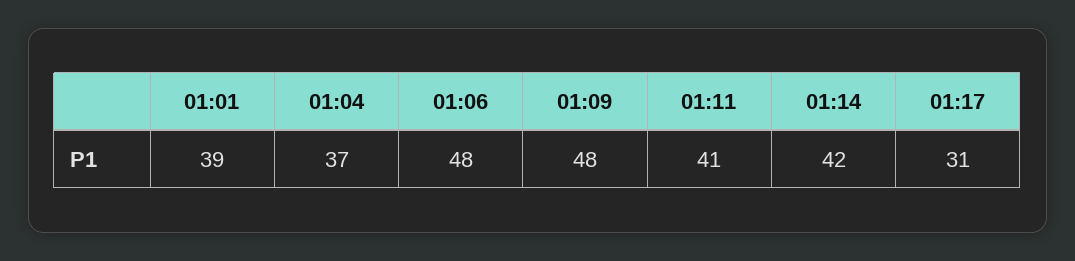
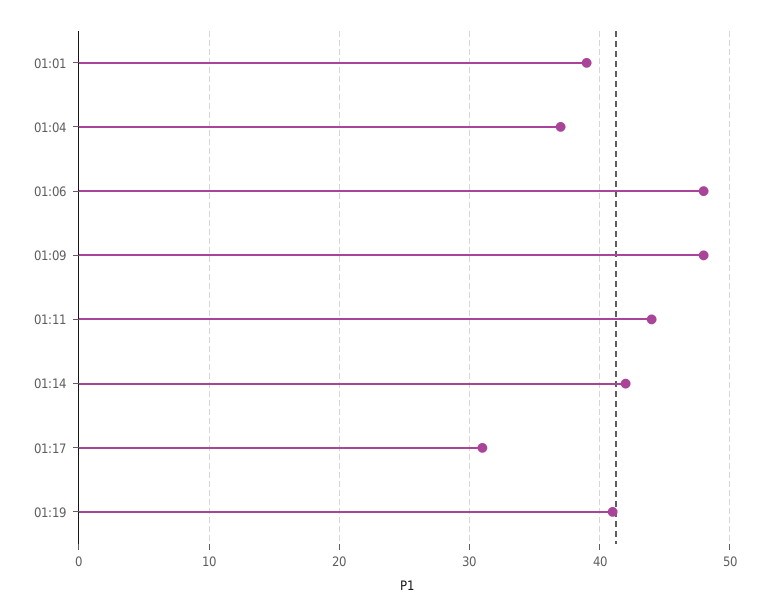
01:11: 41 -> 44
01:19: none -> 41

